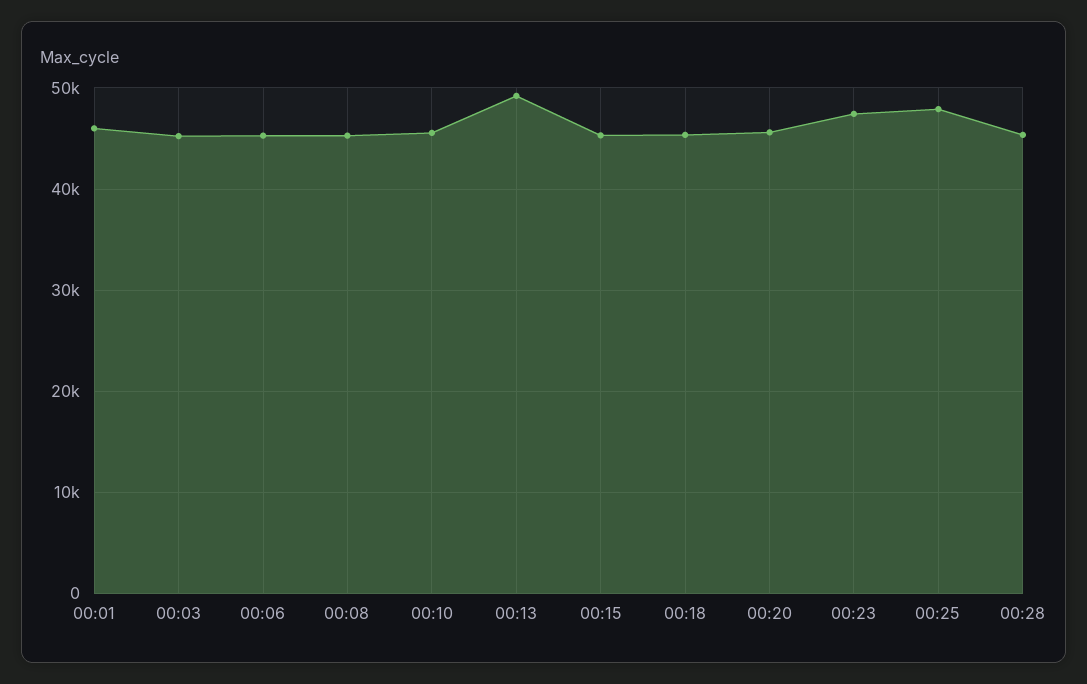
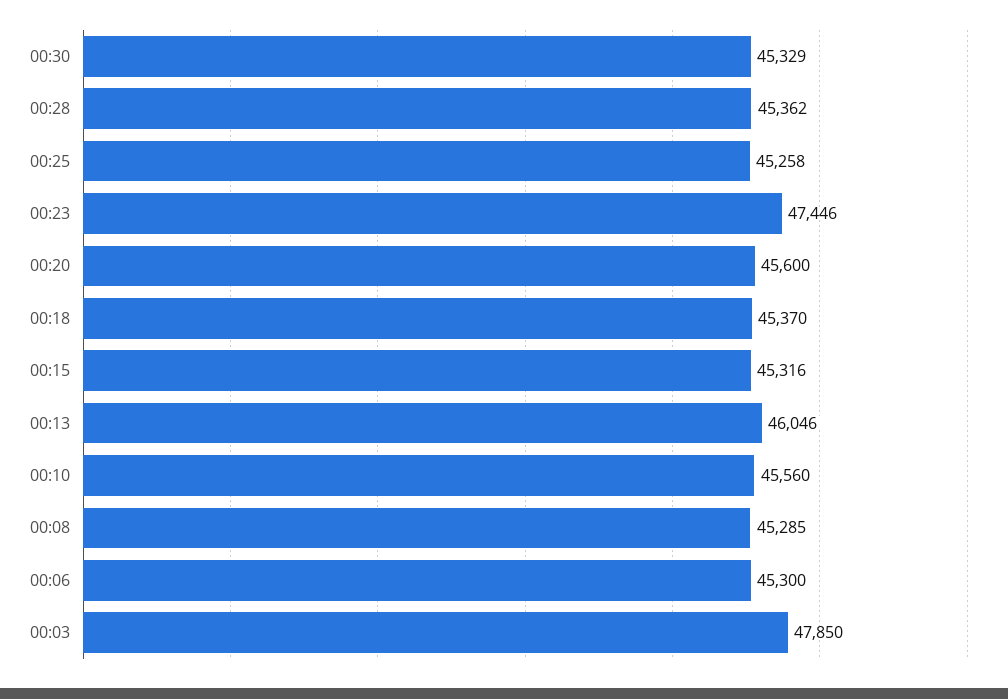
00:01: 46000 -> none
00:03: 45000 -> 47850
00:13: 49000 -> 46046
00:25: 48000 -> 45258
00:30: none -> 45329

